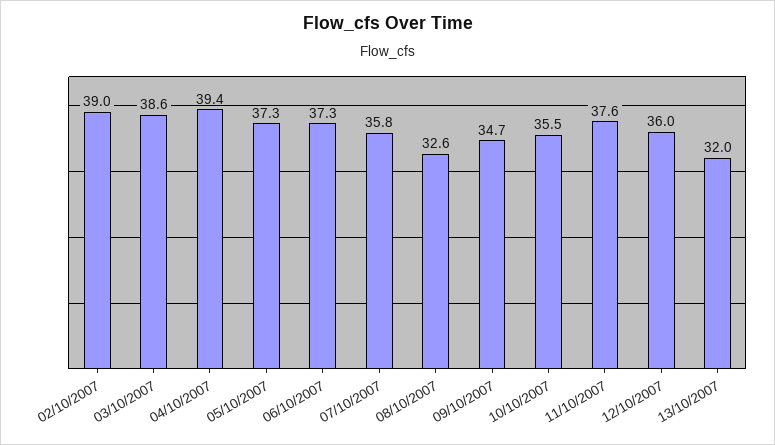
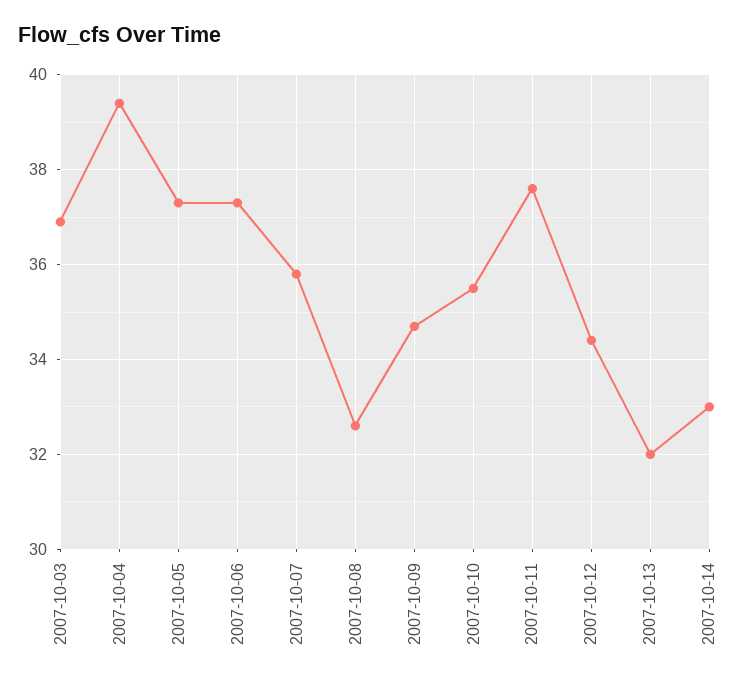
02/10/2007: 39 -> none
03/10/2007: 38.6 -> 37
12/10/2007: 36 -> 34.5
2007-10-14: none -> 33

